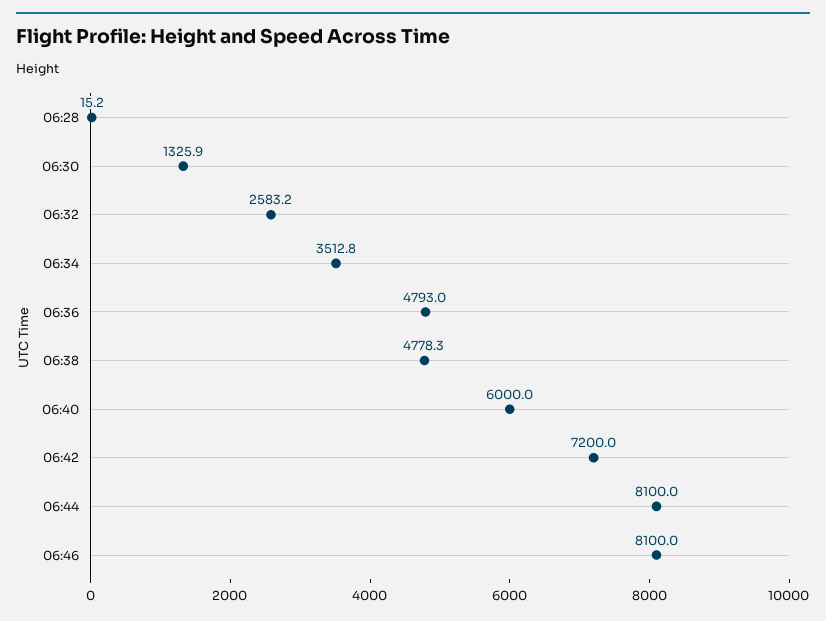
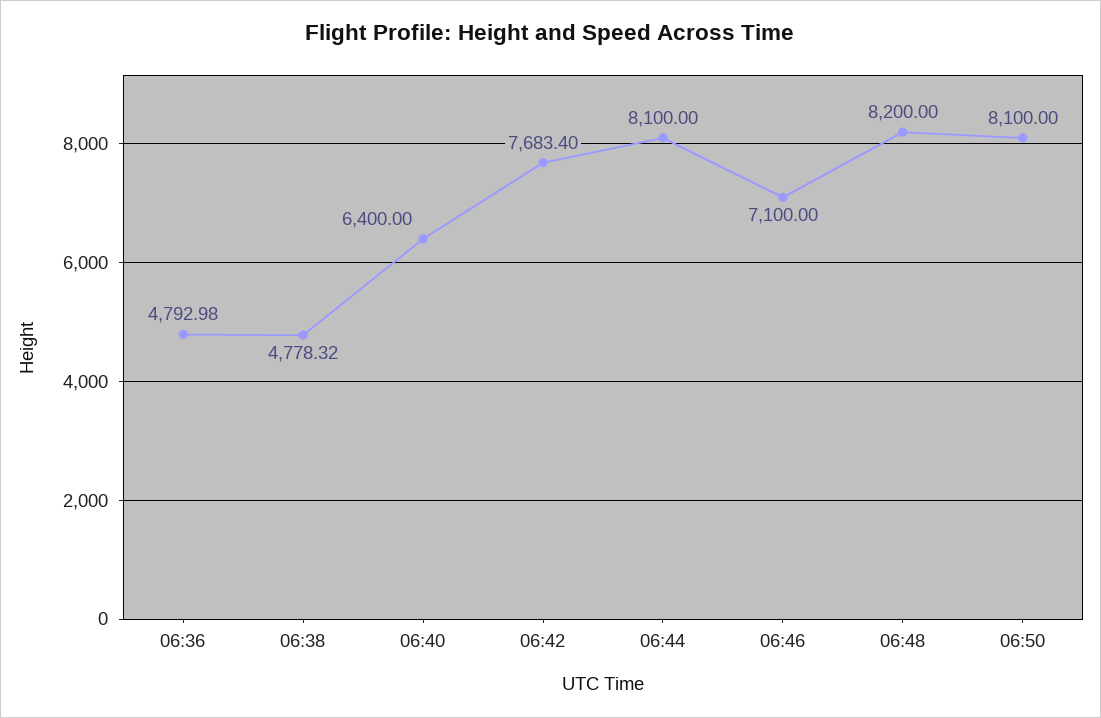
06:28: 15.2 -> none
06:30: 1325.9 -> none
06:32: 2583.2 -> none
06:34: 3512.8 -> none
06:40: 6000 -> 6400
06:42: 7200 -> 7683.4
06:46: 8100 -> 7100
06:48: none -> 8200
06:50: none -> 8100

